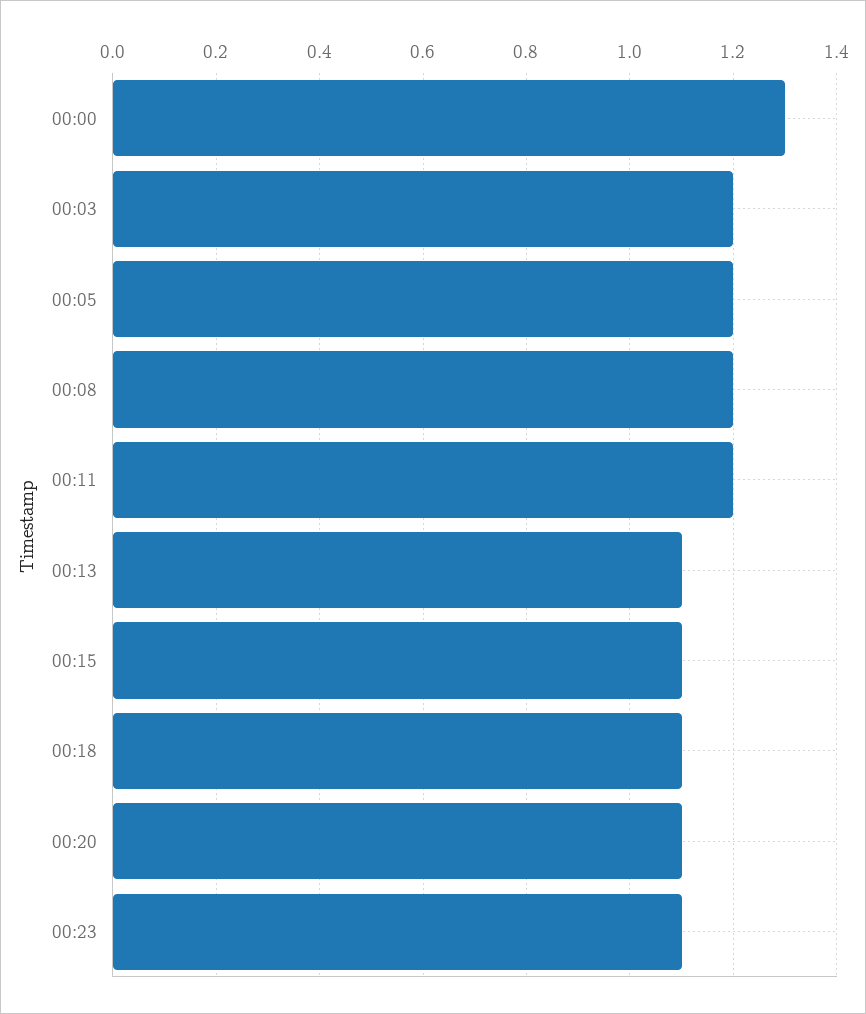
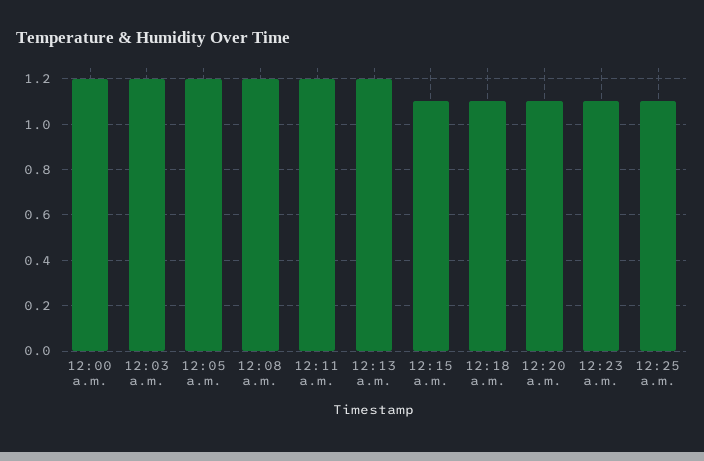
00:00: 1.3 -> 1.2
00:13: 1.1 -> 1.2
12:25 a.m.: none -> 1.1

